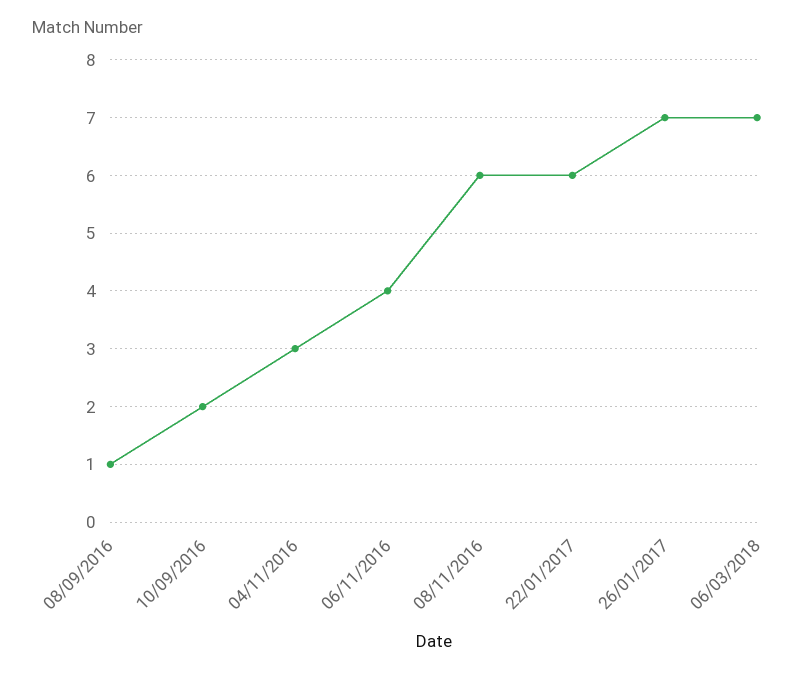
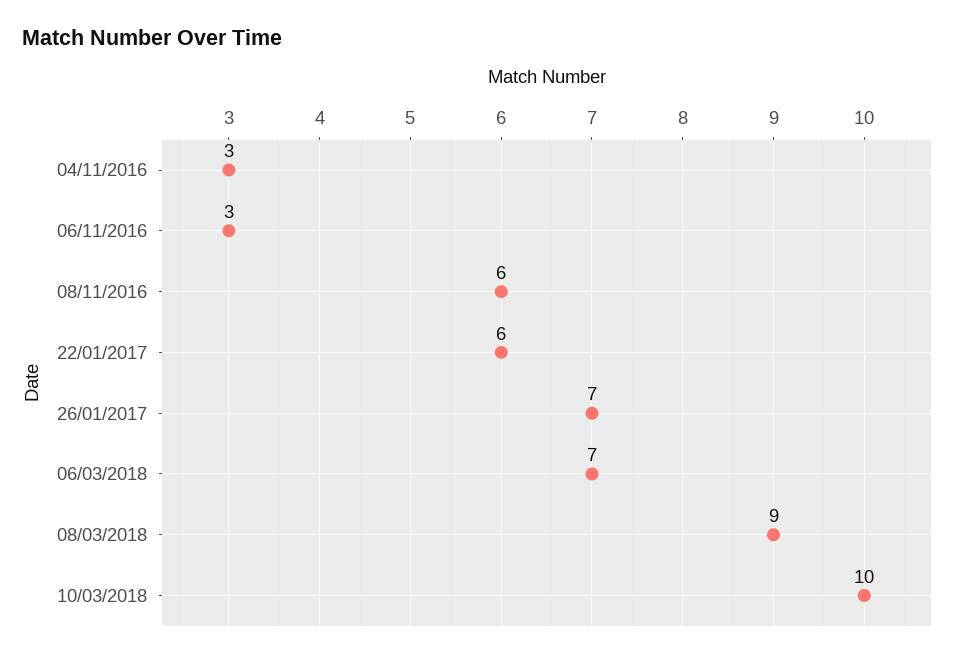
08/09/2016: 1 -> none
10/09/2016: 2 -> none
06/11/2016: 4 -> 3
08/03/2018: none -> 9
10/03/2018: none -> 10

